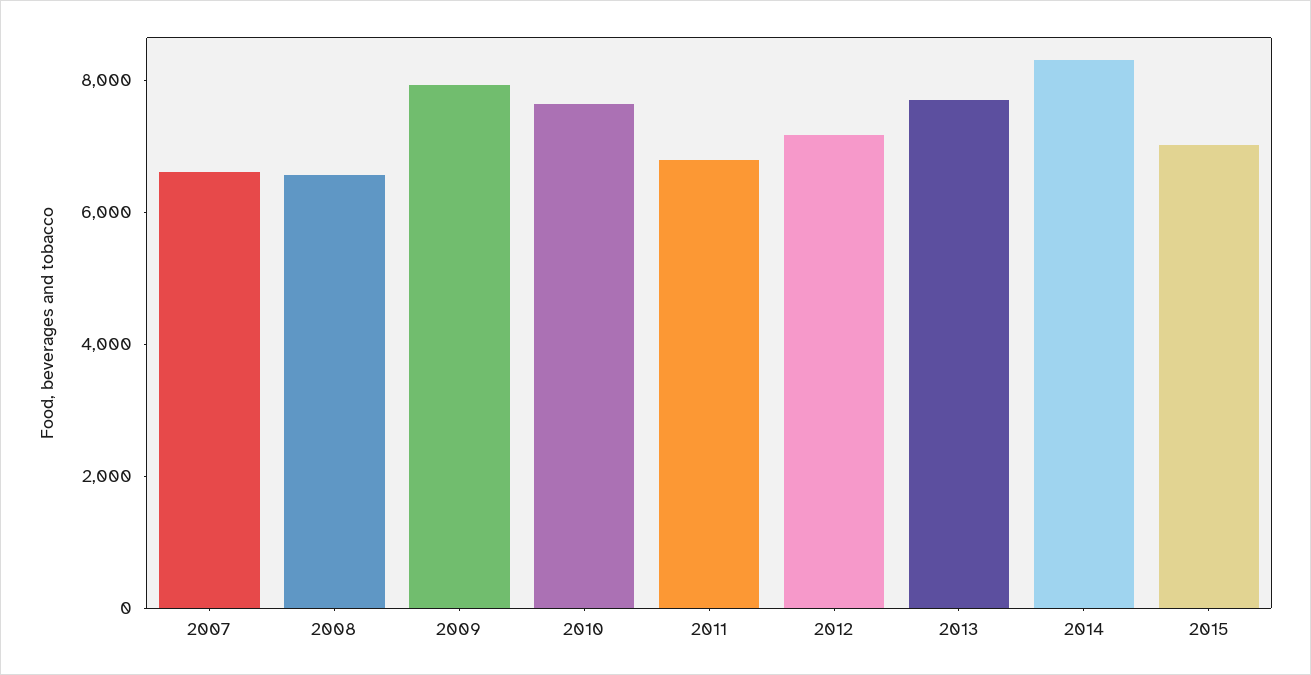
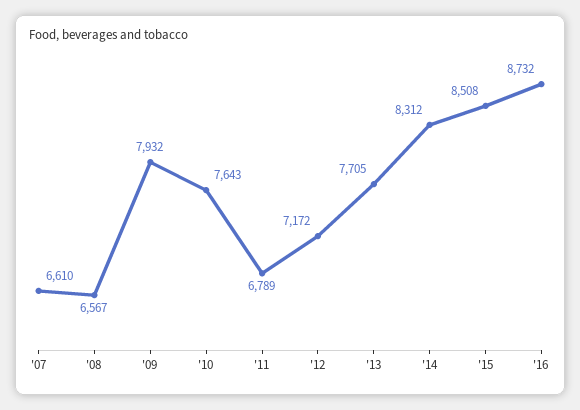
2015: 7000 -> 8508
'16: none -> 8732

